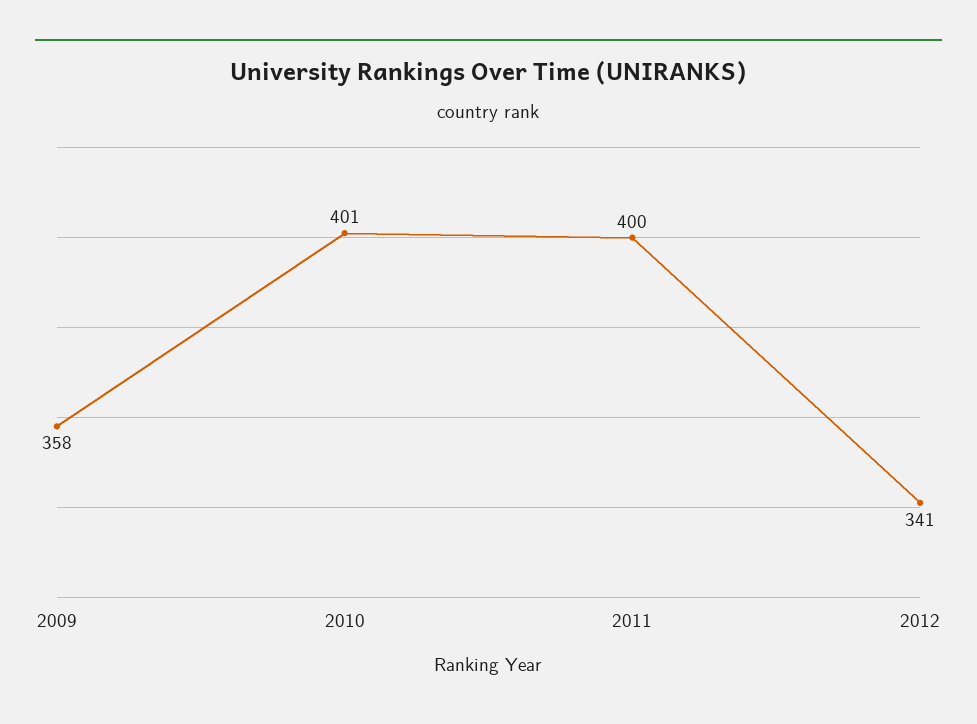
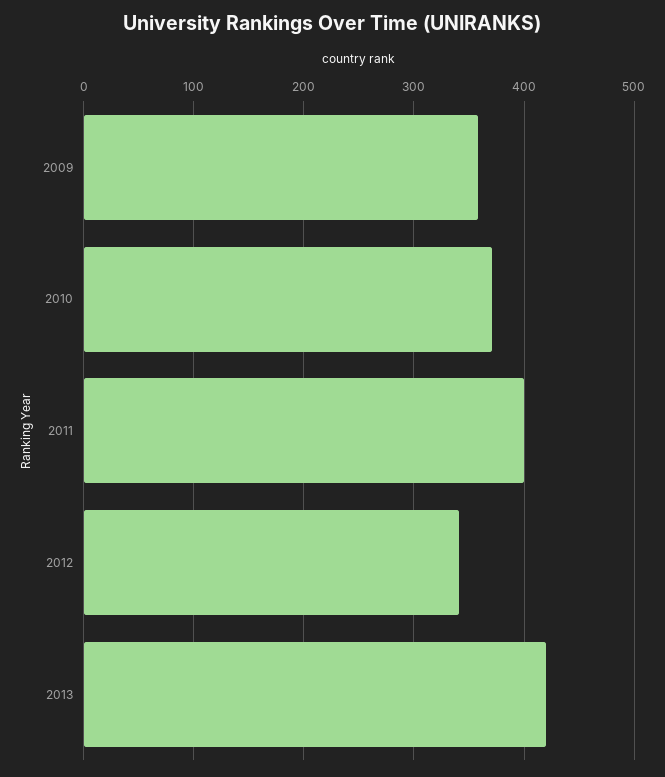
2010: 401 -> 370
2013: none -> 420

